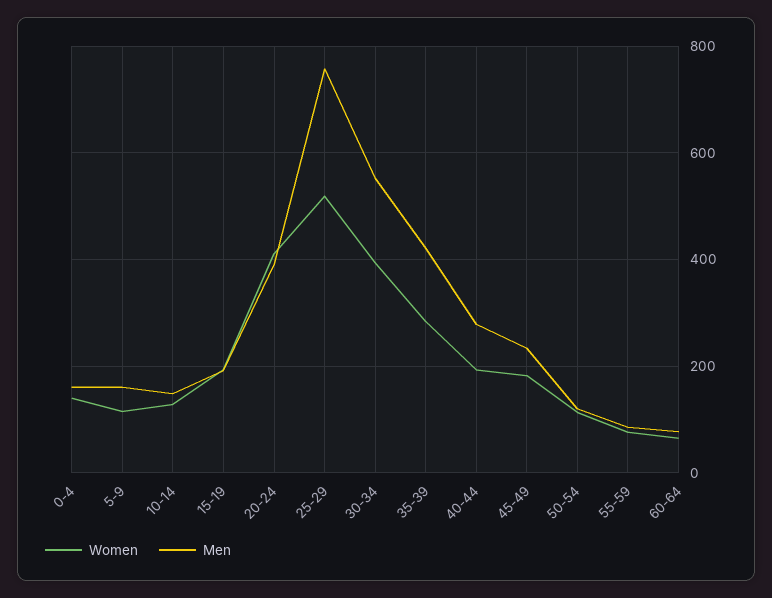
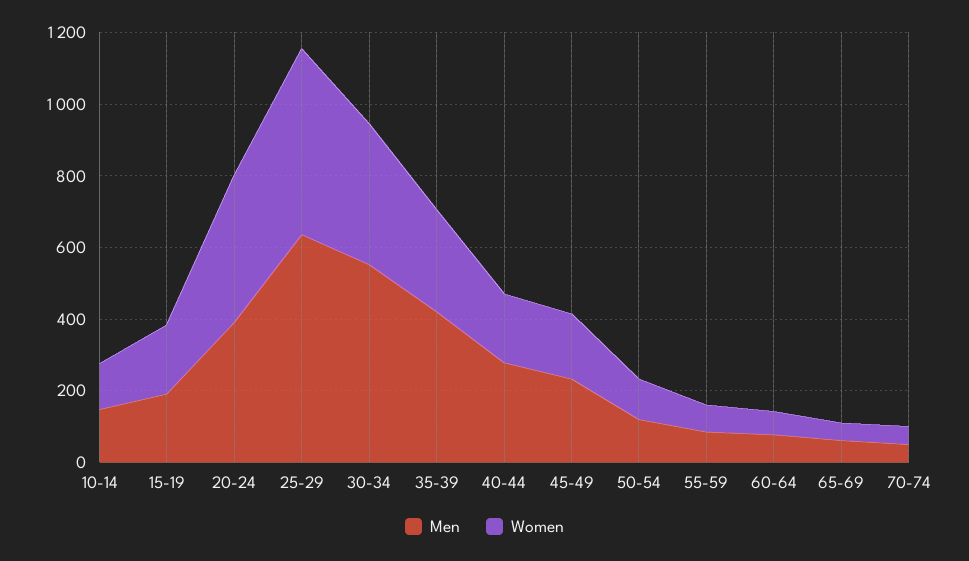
Women, 0-4: 140 -> none
Men, 0-4: 160 -> none
Women, 5-9: 120 -> none
Men, 5-9: 160 -> none
Men, 25-29: 760 -> 650
Men, 65-69: none -> 50
Women, 65-69: none -> 50
Men, 70-74: none -> 50
Women, 70-74: none -> 50

